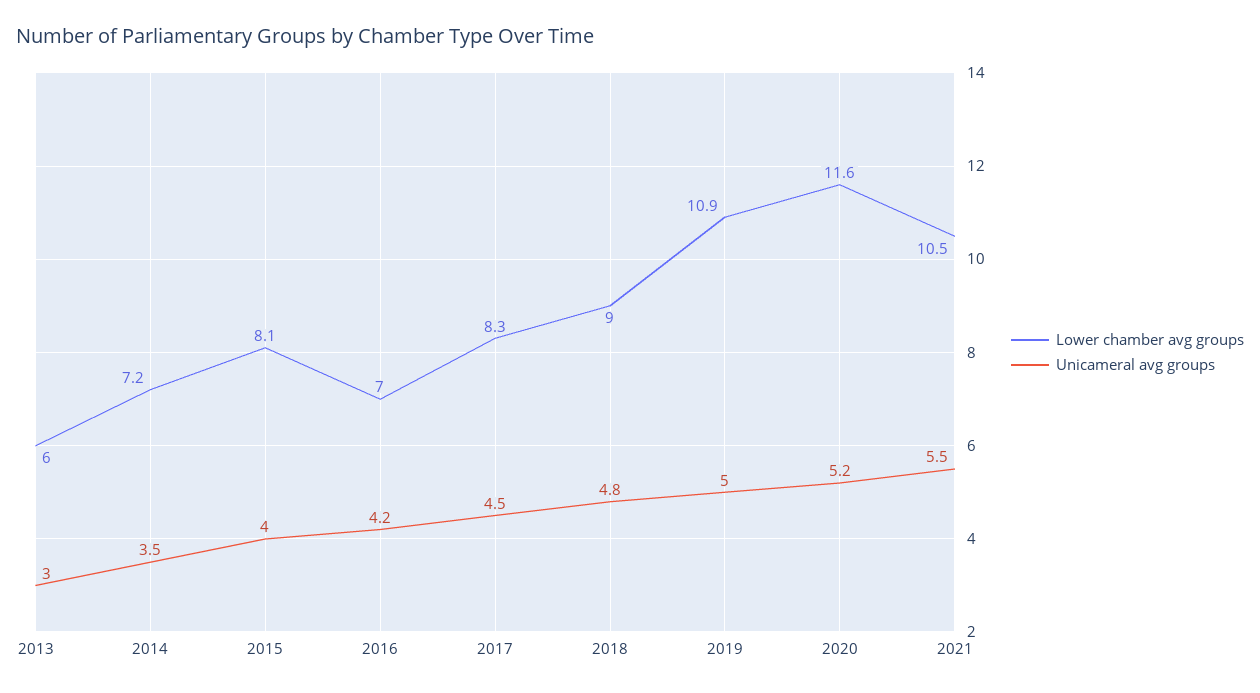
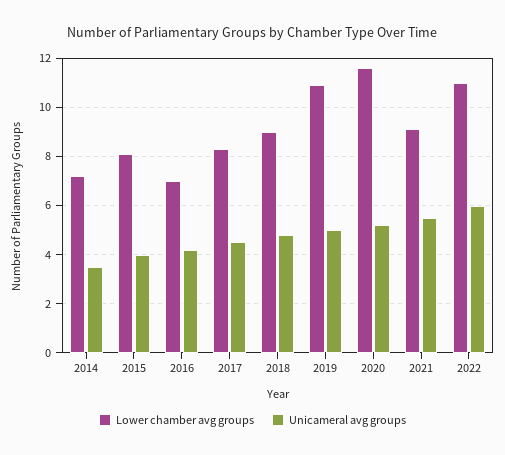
Lower chamber avg groups, 2013: 6 -> none
Unicameral avg groups, 2013: 3 -> none
Lower chamber avg groups, 2021: 10.5 -> 9
Lower chamber avg groups, 2022: none -> 11
Unicameral avg groups, 2022: none -> 6

